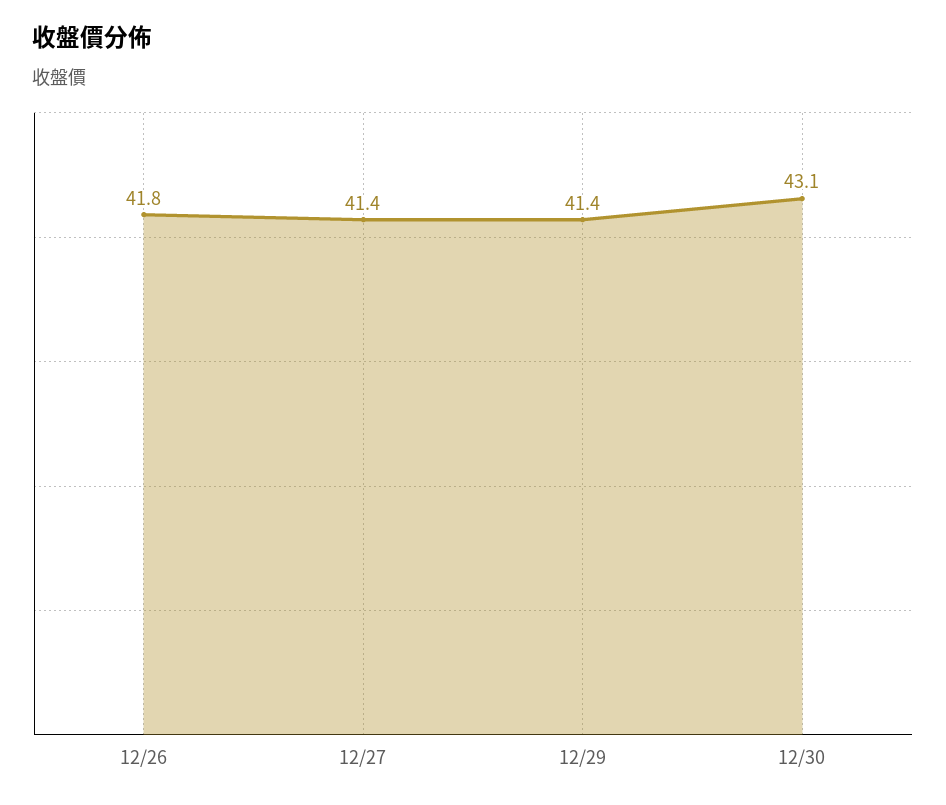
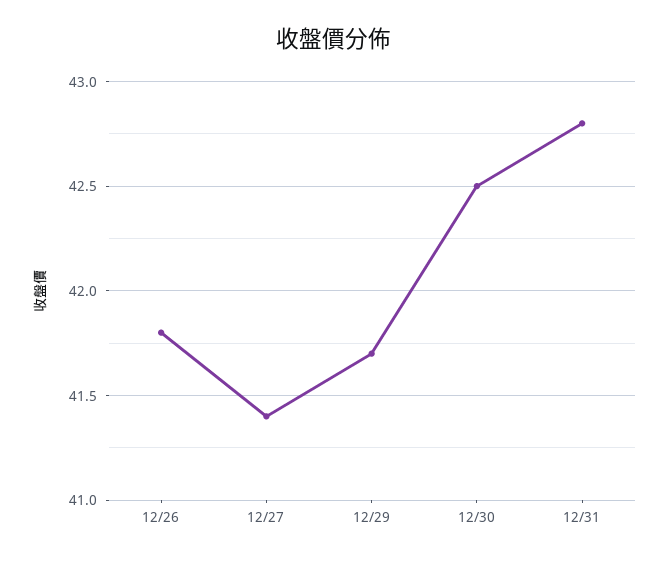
12/29: 41.4 -> 41.7
12/30: 43.1 -> 42.5
12/31: none -> 42.8

